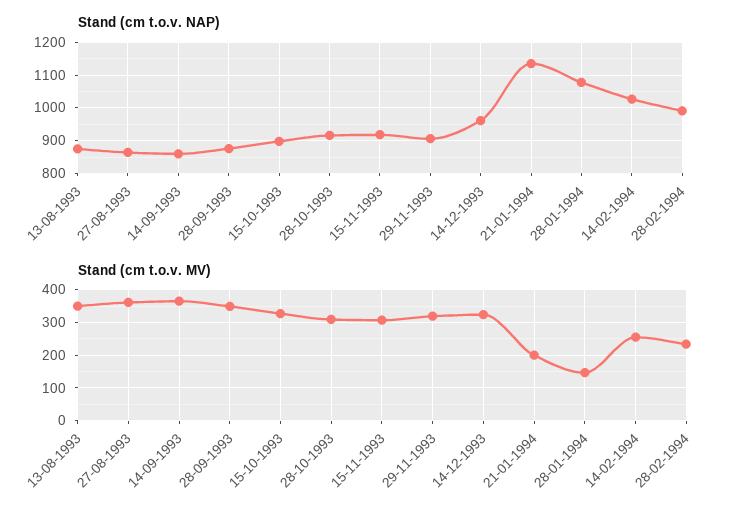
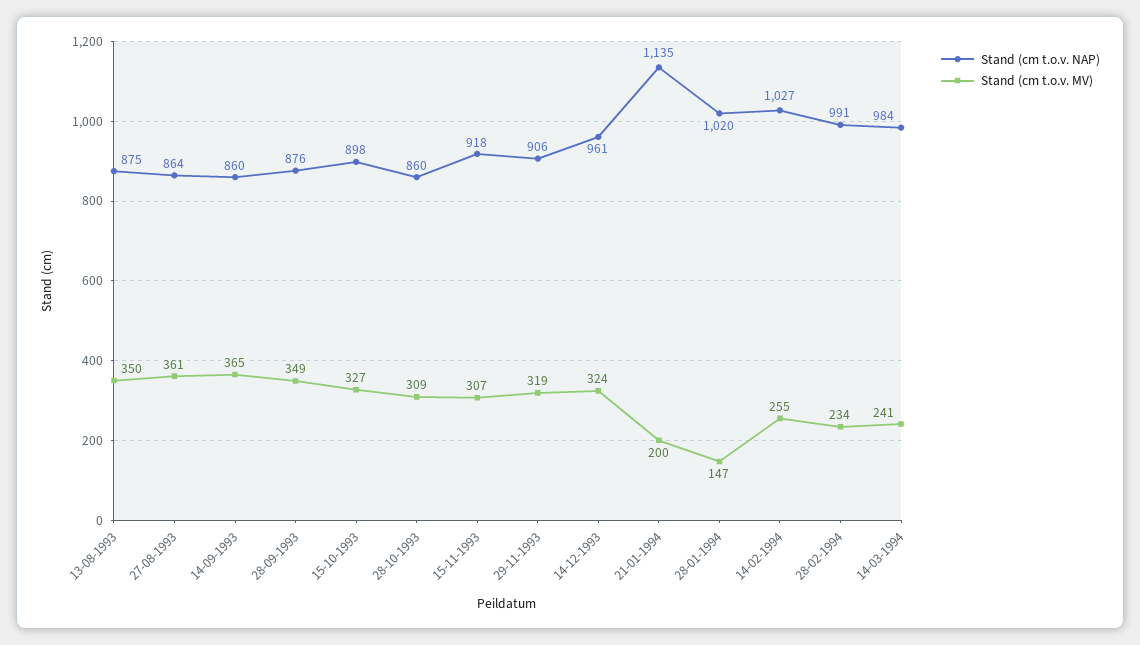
Stand (cm t.o.v. NAP), 28-10-1993: 920 -> 860
Stand (cm t.o.v. NAP), 28-01-1994: 1080 -> 1020
Stand (cm t.o.v. NAP), 14-03-1994: none -> 984
Stand (cm t.o.v. MV), 14-03-1994: none -> 241

